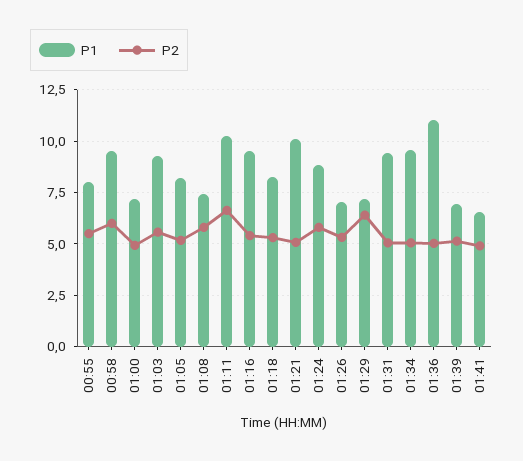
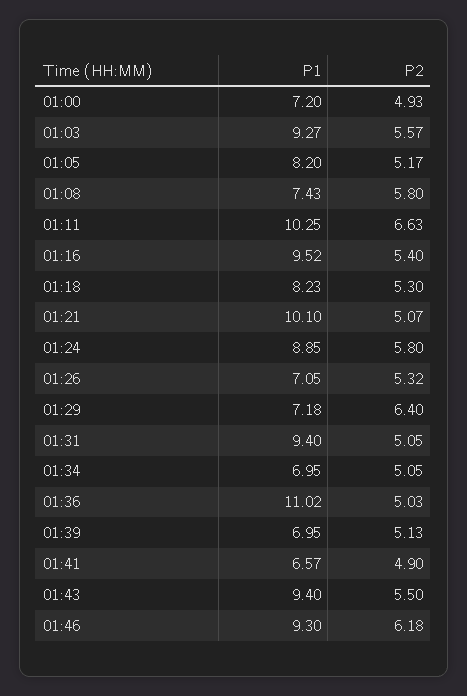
P1, 00:55: 8 -> none
P2, 00:55: 5.5 -> none
P1, 00:58: 9.5 -> none
P2, 00:58: 6 -> none
P1, 01:34: 9.5 -> 6.95
P1, 01:43: none -> 9.4
P2, 01:43: none -> 5.5
P1, 01:46: none -> 9.3
P2, 01:46: none -> 6.18

